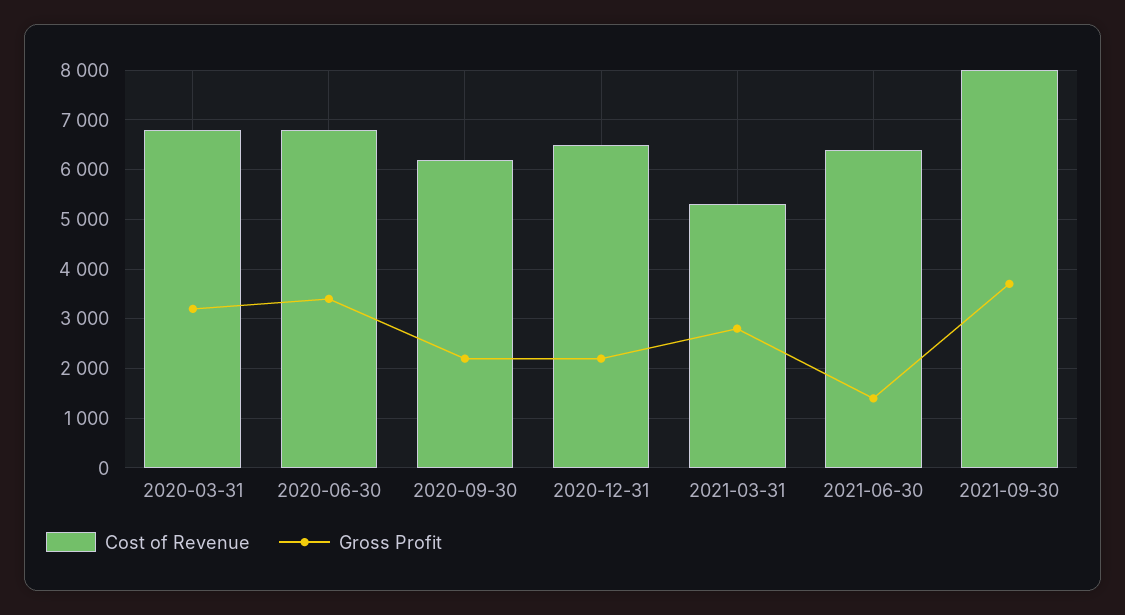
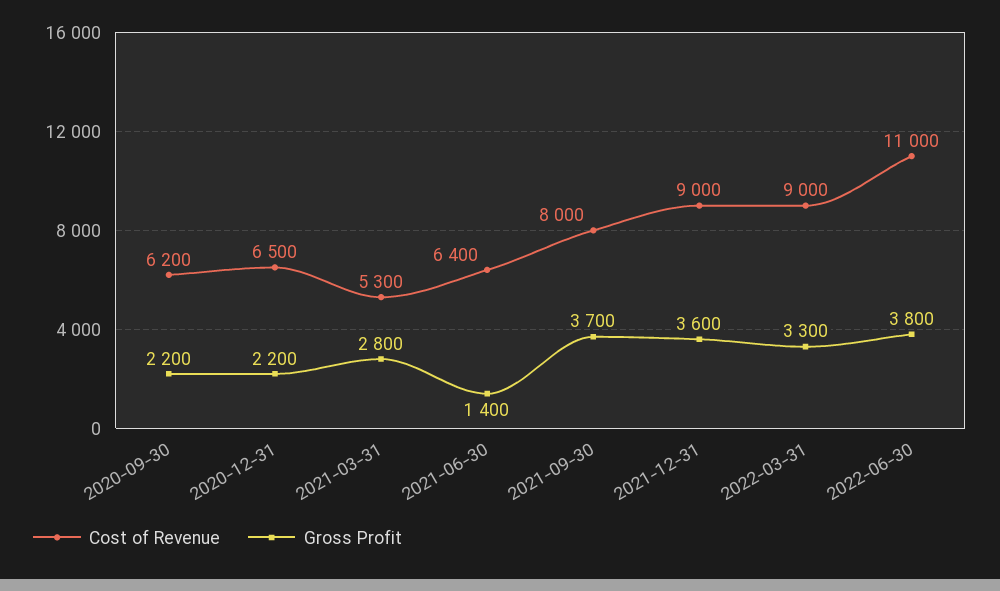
Cost of Revenue, 2020-03-31: 6800 -> none
Gross Profit, 2020-03-31: 3200 -> none
Cost of Revenue, 2020-06-30: 6800 -> none
Gross Profit, 2020-06-30: 3400 -> none
Cost of Revenue, 2021-12-31: none -> 9000
Gross Profit, 2021-12-31: none -> 3600
Cost of Revenue, 2022-03-31: none -> 9000
Gross Profit, 2022-03-31: none -> 3300
Cost of Revenue, 2022-06-30: none -> 11000
Gross Profit, 2022-06-30: none -> 3800

